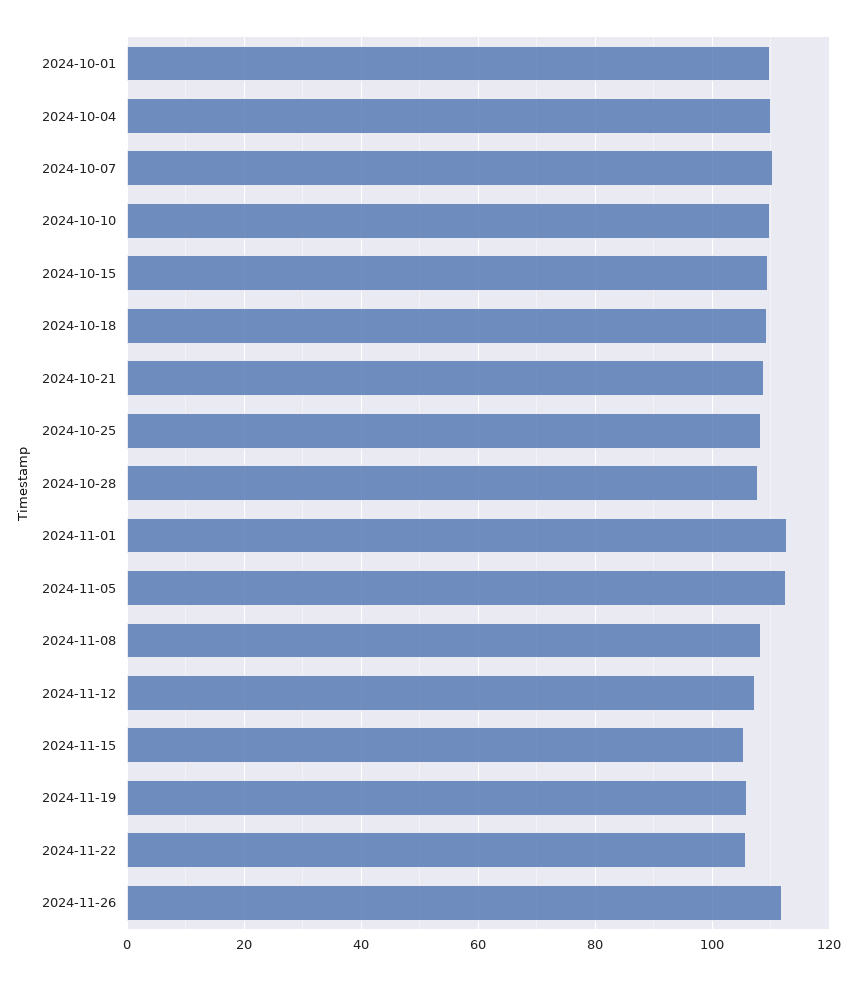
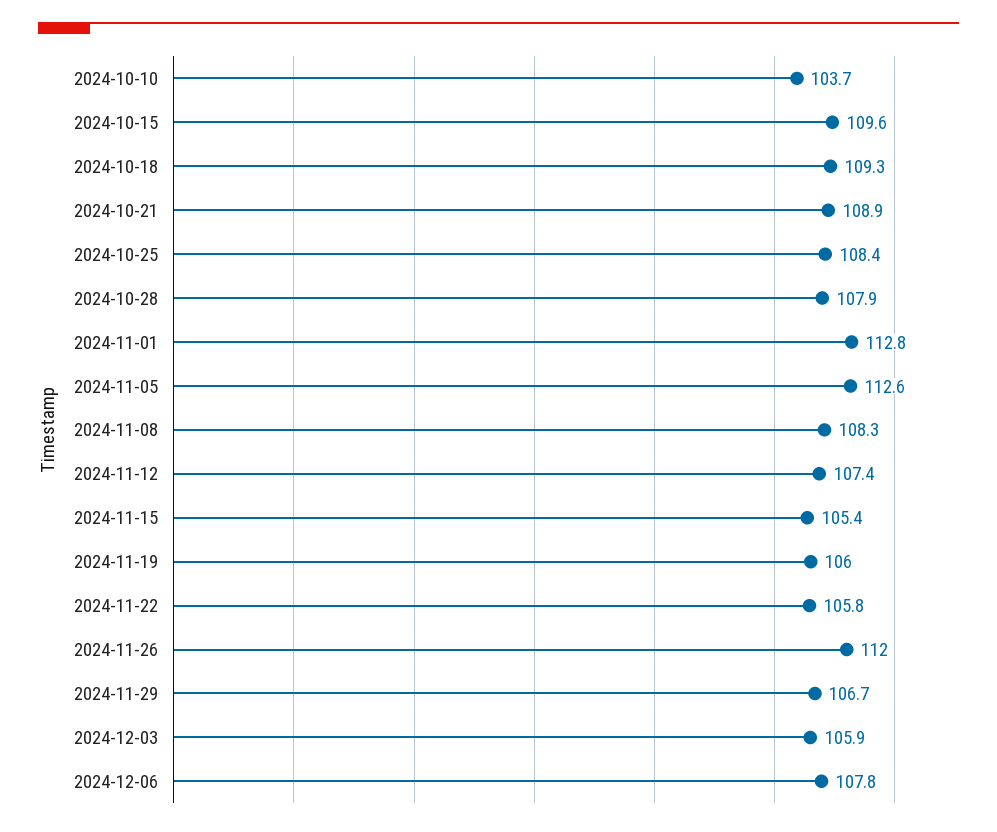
2024-10-01: 110 -> none
2024-10-04: 110 -> none
2024-10-07: 110 -> none
2024-10-10: 110 -> 103.7
2024-11-29: none -> 106.7
2024-12-03: none -> 105.9
2024-12-06: none -> 107.8

